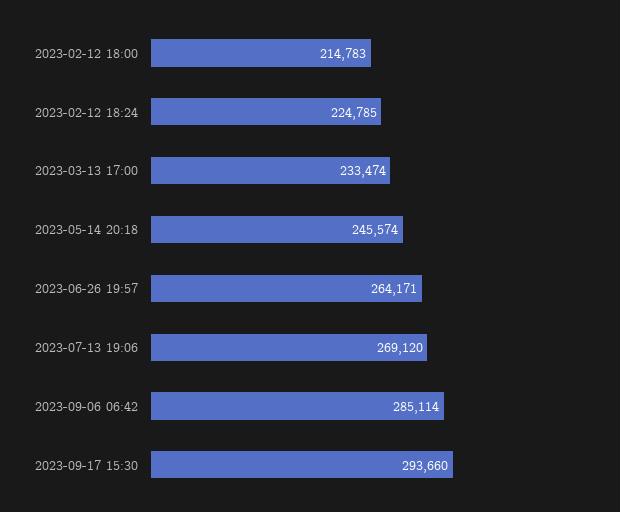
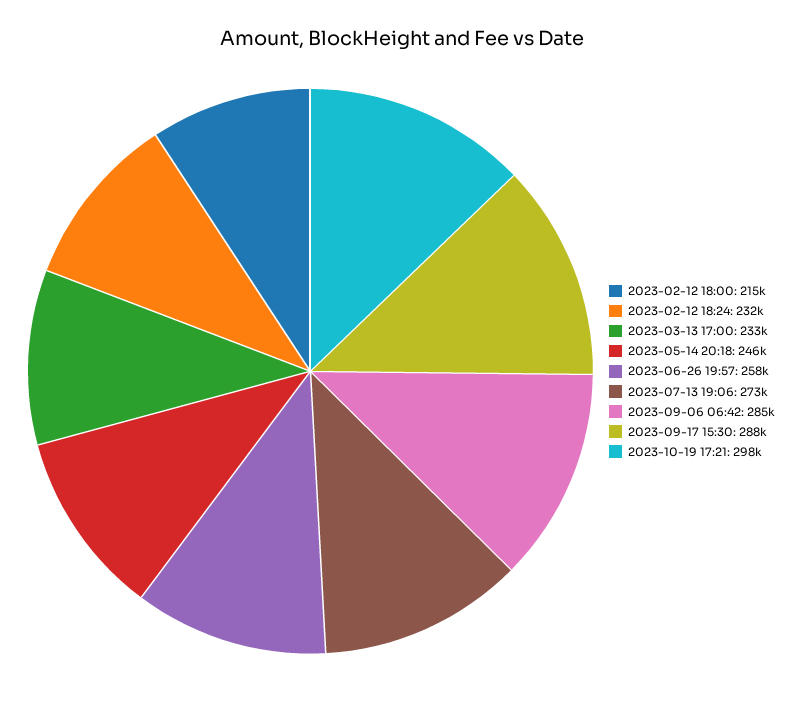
2023-02-12 18:24: 224785 -> 232000
2023-06-26 19:57: 264171 -> 258000
2023-07-13 19:06: 269120 -> 273000
2023-09-17 15:30: 293660 -> 288000
2023-10-19 17:21: none -> 298000

